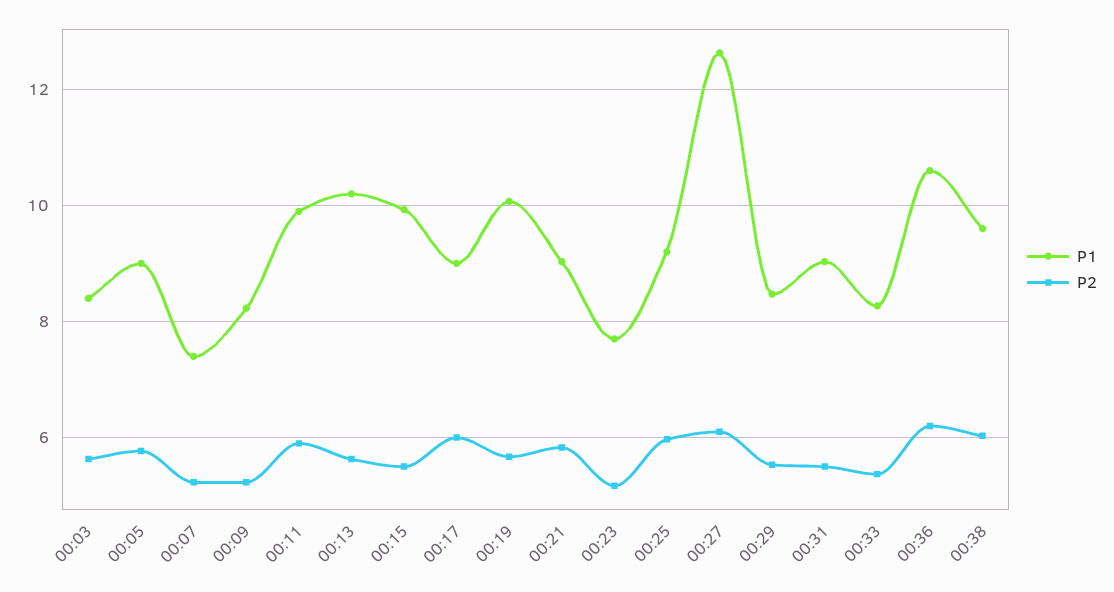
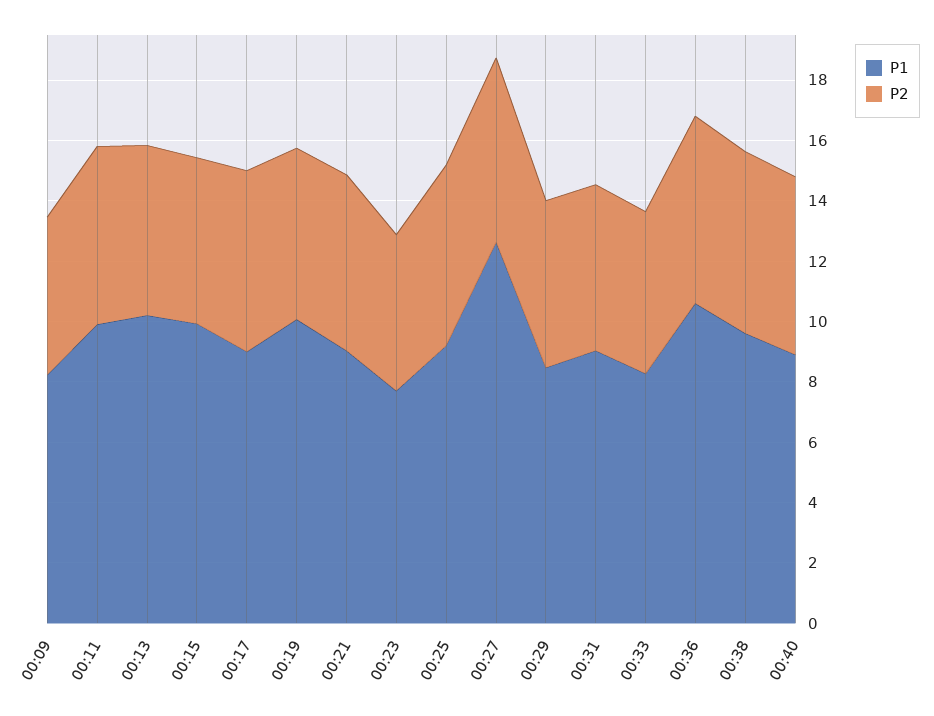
P1, 00:03: 8.4 -> none
P2, 00:03: 5.6 -> none
P1, 00:05: 9 -> none
P2, 00:05: 5.8 -> none
P1, 00:07: 7.4 -> none
P2, 00:07: 5.2 -> none
P1, 00:40: none -> 9
P2, 00:40: none -> 6

